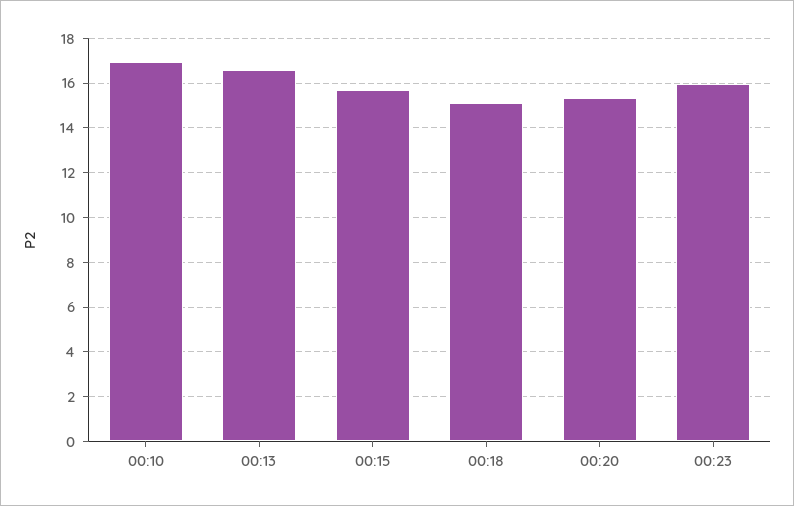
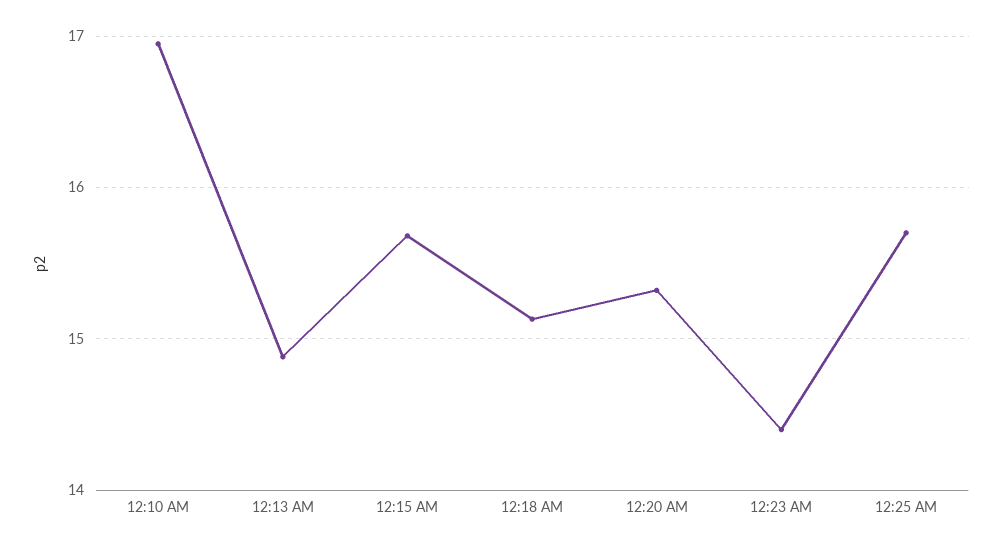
00:13: 16.5 -> 14.9
00:23: 16 -> 14.4
12:25 AM: none -> 15.7

